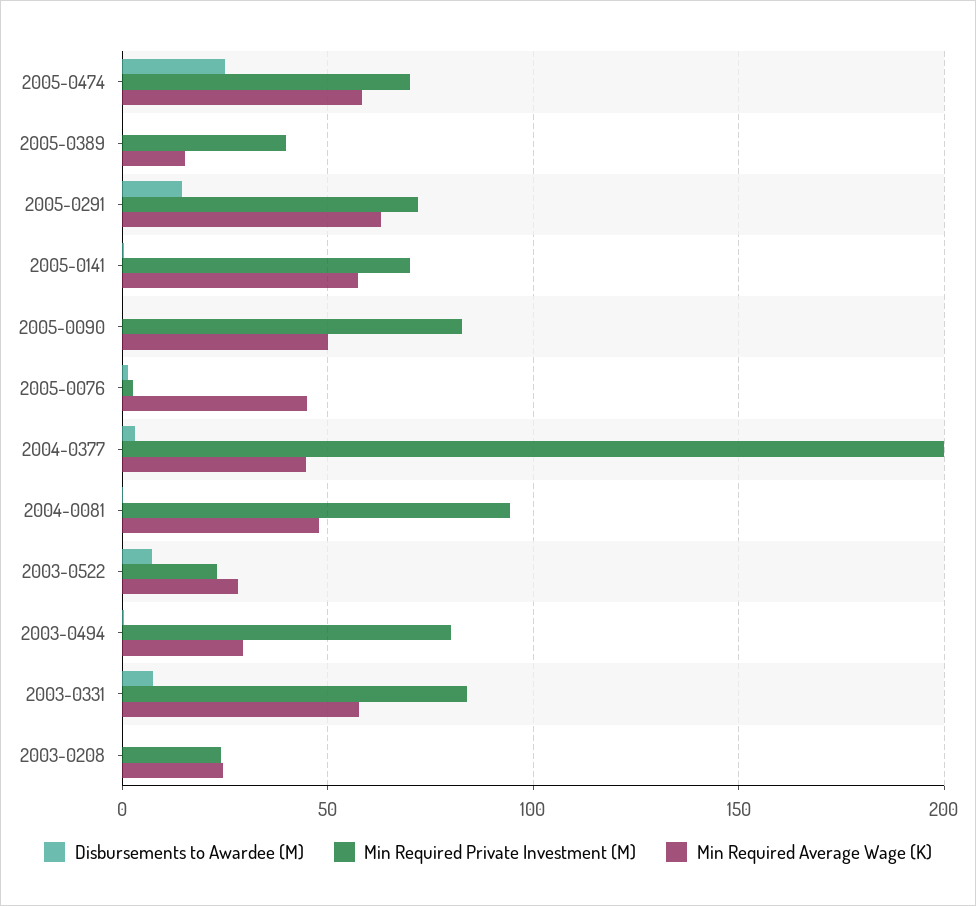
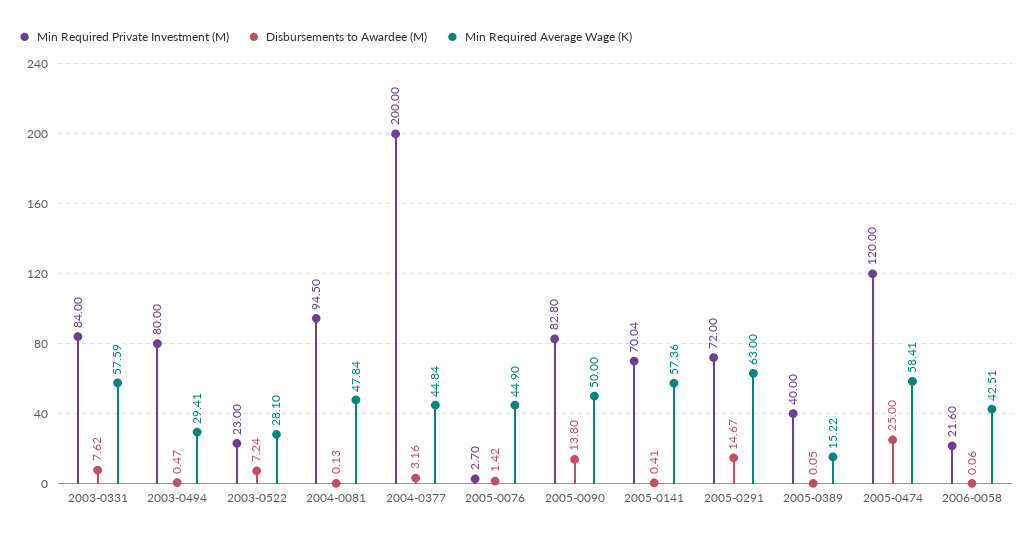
Min Required Private Investment (M), 2005-0474: 70 -> 120
Disbursements to Awardee (M), 2005-0090: 0 -> 13.8
Disbursements to Awardee (M), 2003-0208: 0 -> none
Min Required Private Investment (M), 2003-0208: 25 -> none
Min Required Average Wage (K), 2003-0208: 25 -> none
Min Required Private Investment (M), 2006-0058: none -> 21.6
Disbursements to Awardee (M), 2006-0058: none -> 0.06
Min Required Average Wage (K), 2006-0058: none -> 42.51

